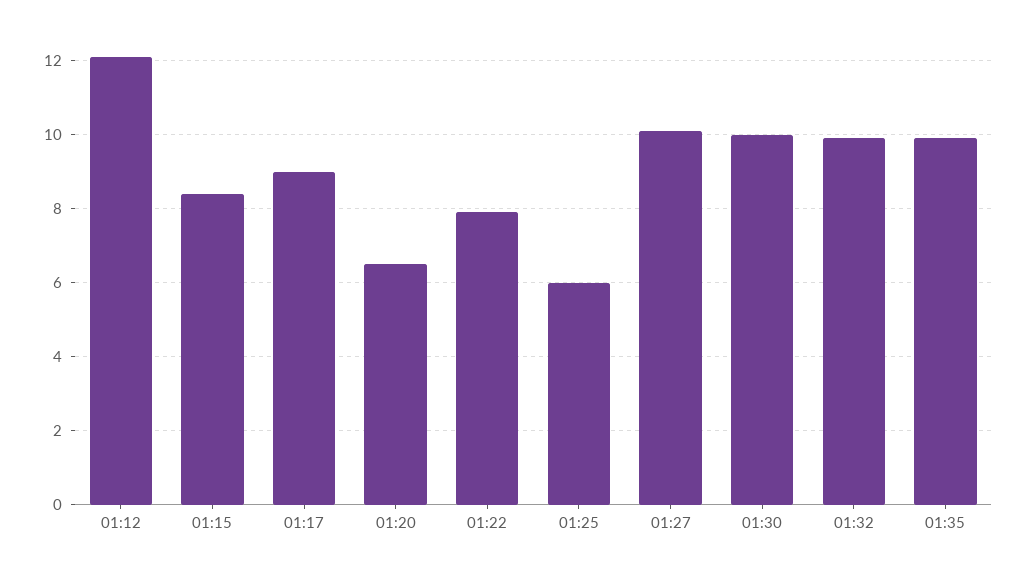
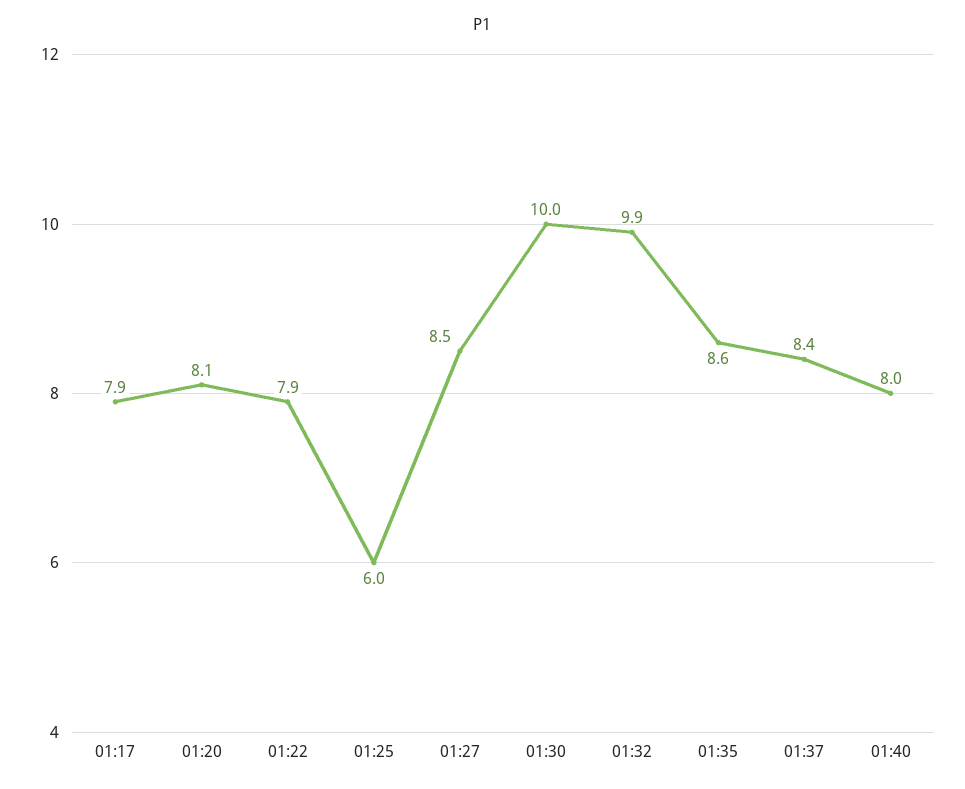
01:12: 12 -> none
01:15: 8.5 -> none
01:17: 9 -> 7.9
01:20: 6.5 -> 8.1
01:27: 10 -> 8.5
01:35: 10 -> 8.6
01:37: none -> 8.4
01:40: none -> 8

